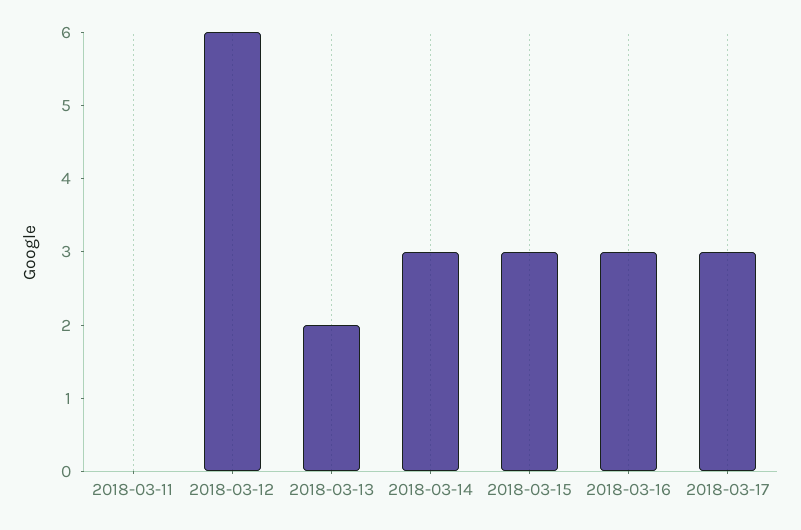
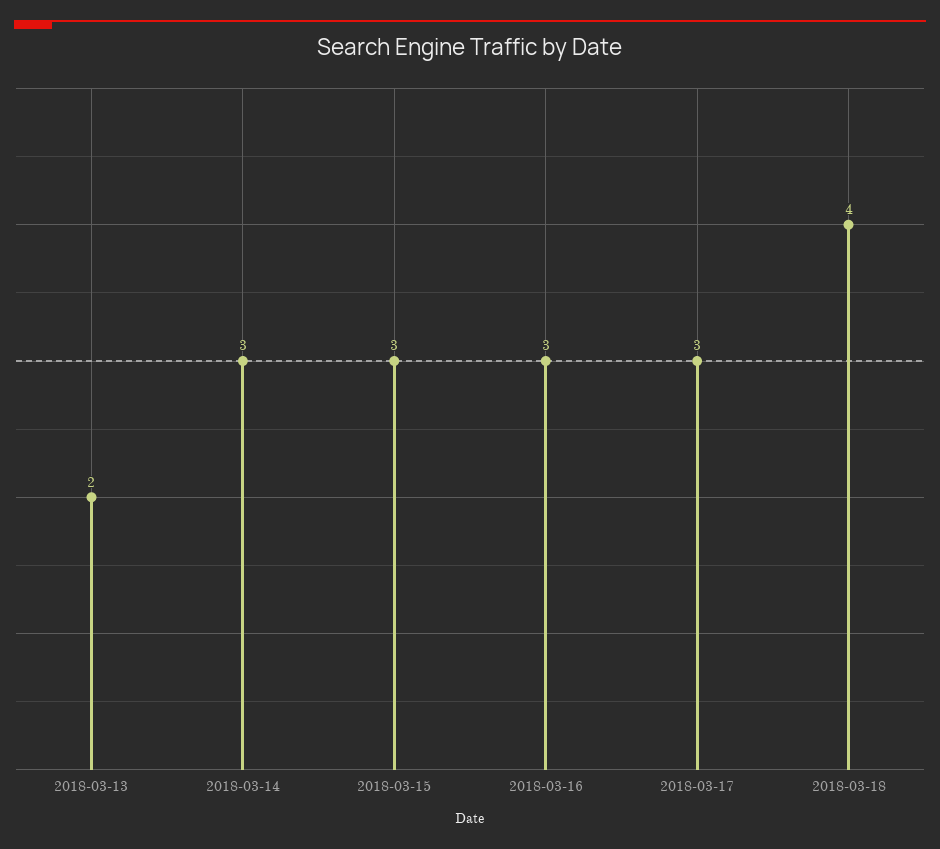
2018-03-11: 0 -> none
2018-03-12: 6 -> none
2018-03-18: none -> 4

